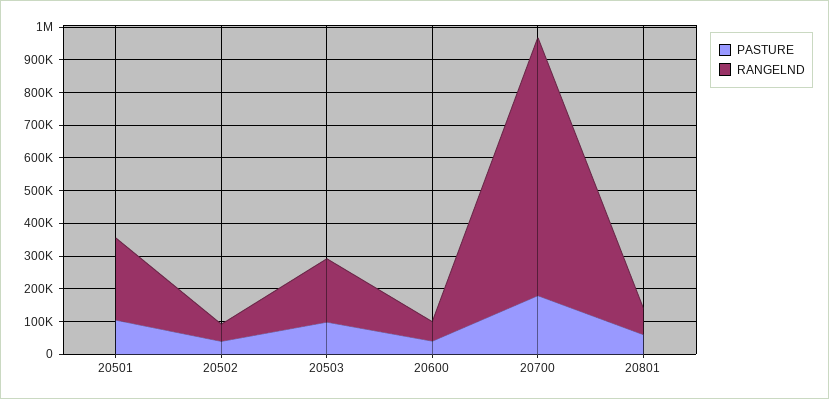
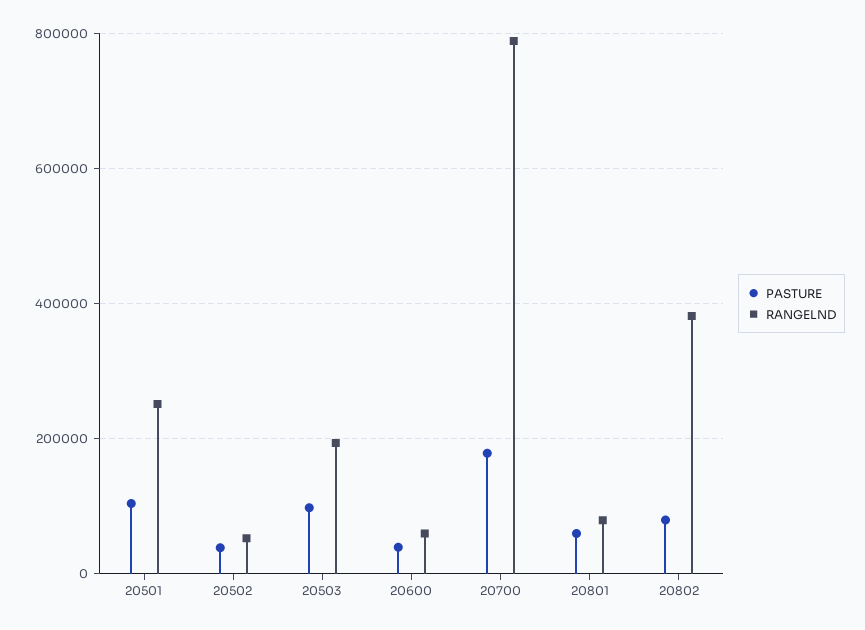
PASTURE, 20802: none -> 80000
RANGELND, 20802: none -> 380000

